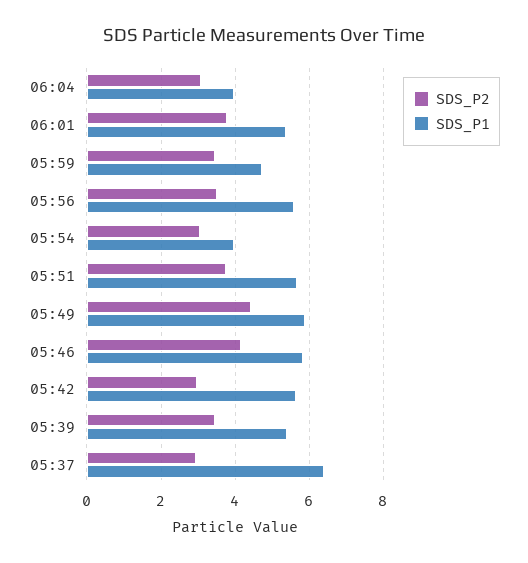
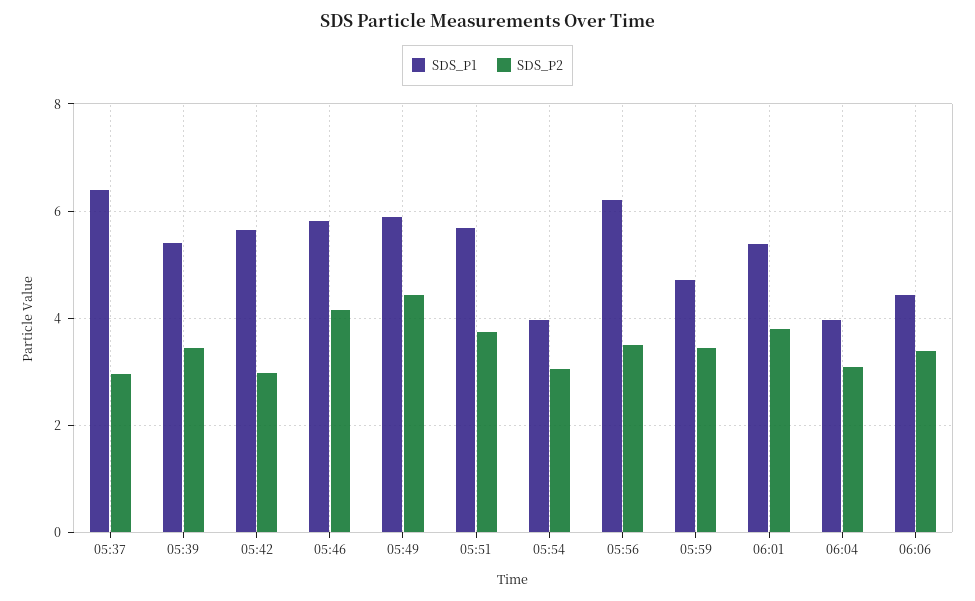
SDS_P1, 05:56: 5.6 -> 6.2
SDS_P1, 06:06: none -> 4.4
SDS_P2, 06:06: none -> 3.4

